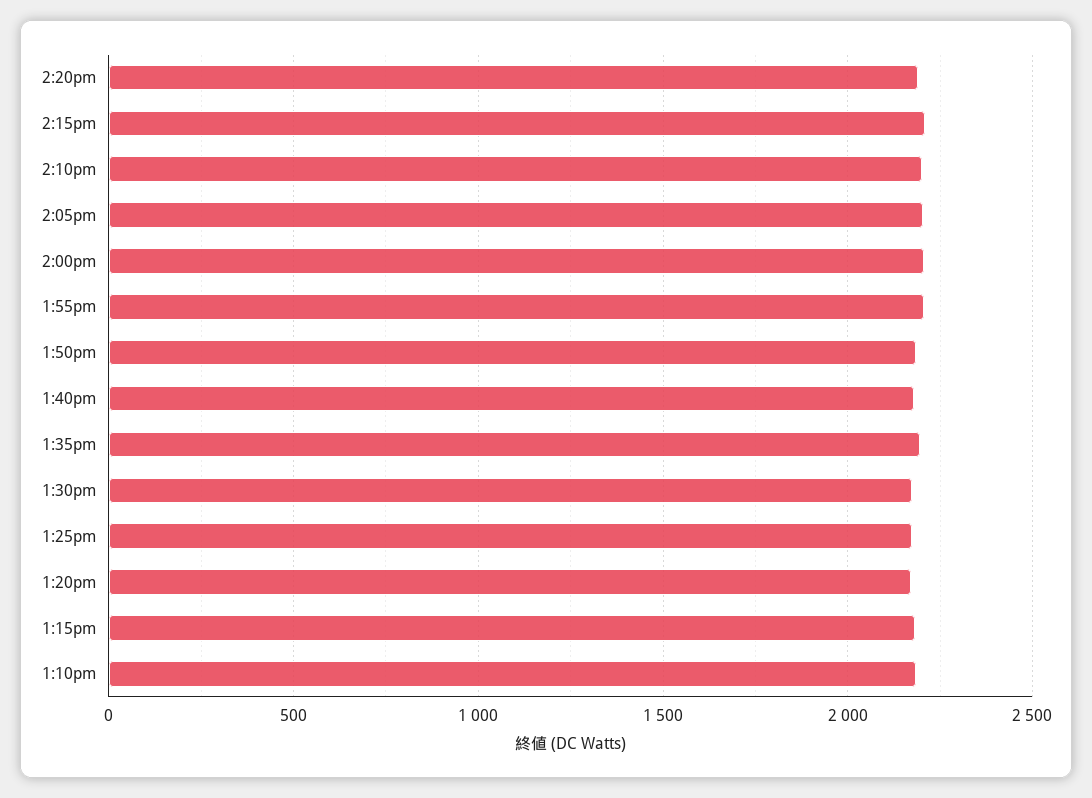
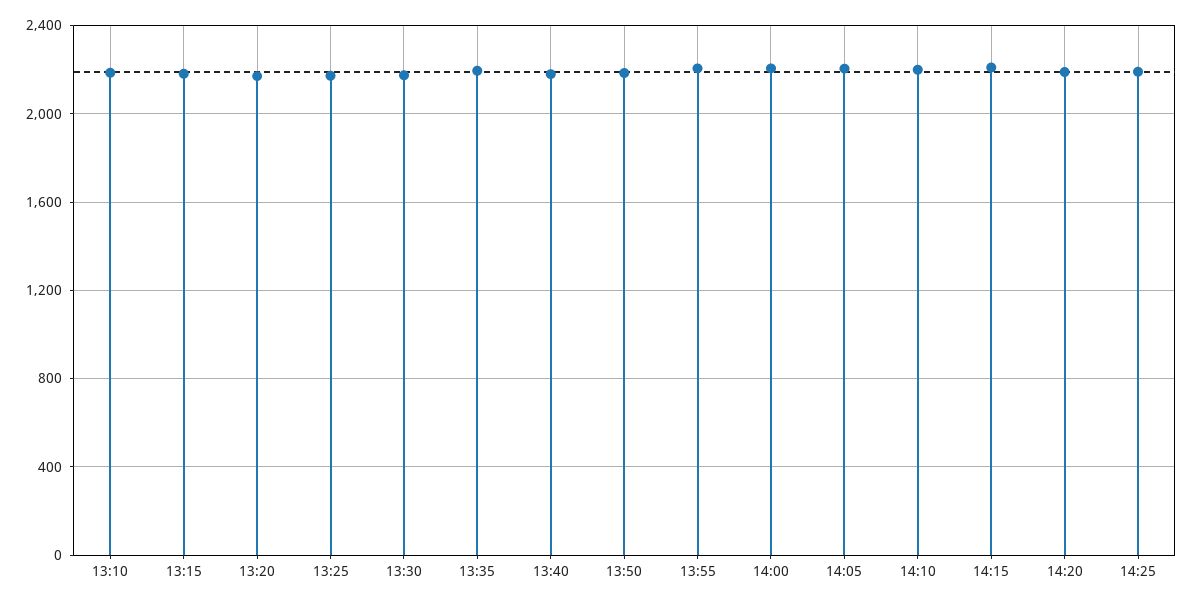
14:25: none -> 2200

